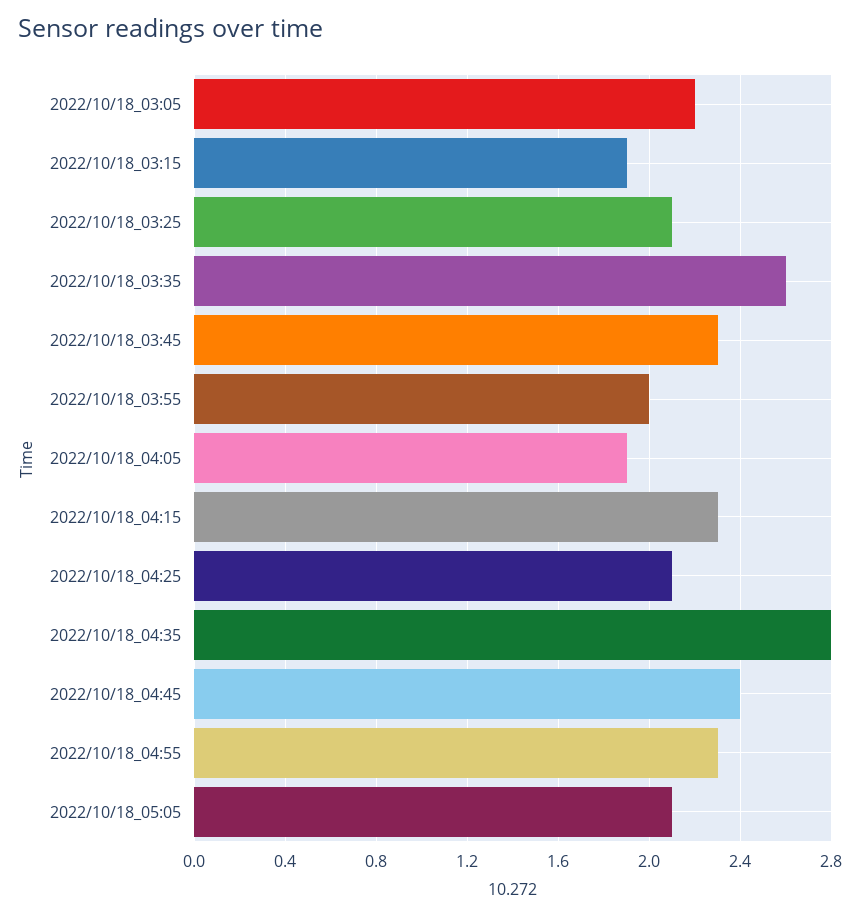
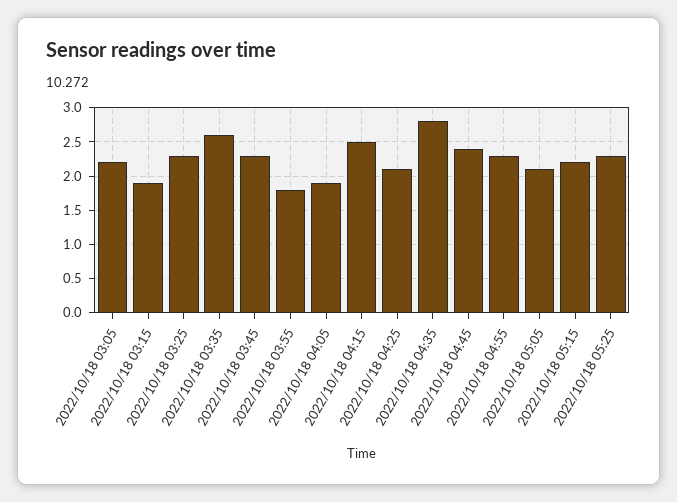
2022/10/18_03:25: 2.1 -> 2.3
2022/10/18_03:55: 2 -> 1.8
2022/10/18_04:15: 2.3 -> 2.5
2022/10/18 05:15: none -> 2.2
2022/10/18 05:25: none -> 2.3

